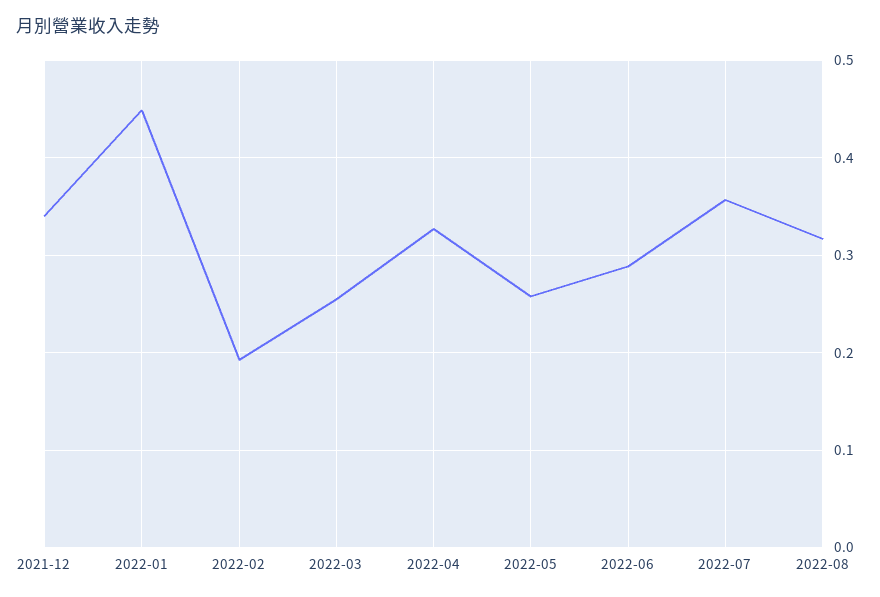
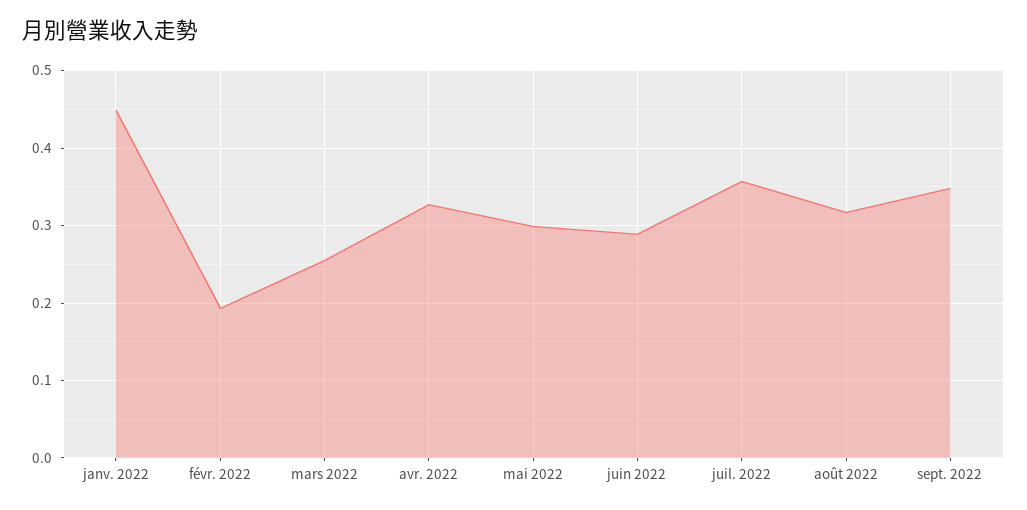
2021-12: 0.34 -> none
2022-05: 0.26 -> 0.3
sept. 2022: none -> 0.35

